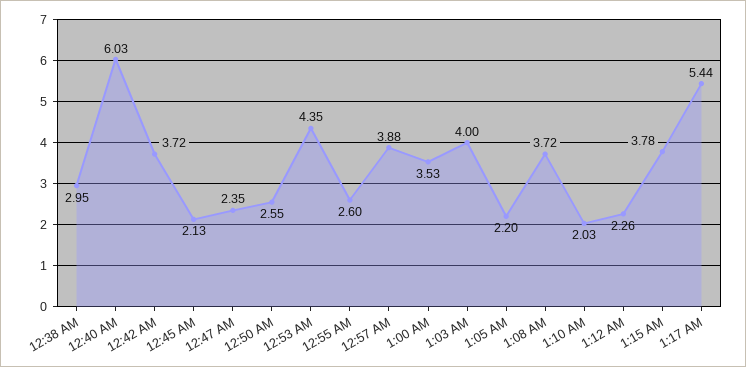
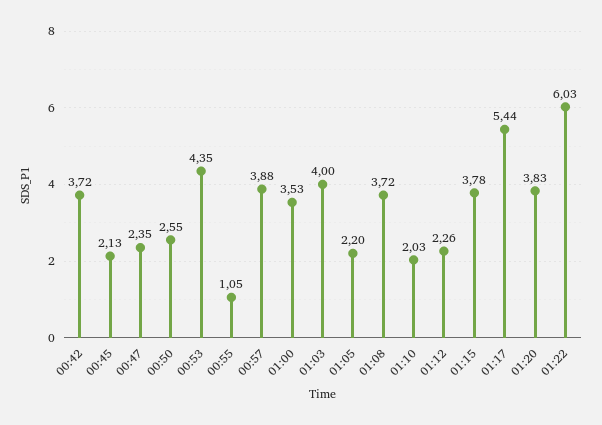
12:38 AM: 2.95 -> none
12:40 AM: 6.03 -> none
12:55 AM: 2.6 -> 1.05
01:20: none -> 3.83
01:22: none -> 6.03

